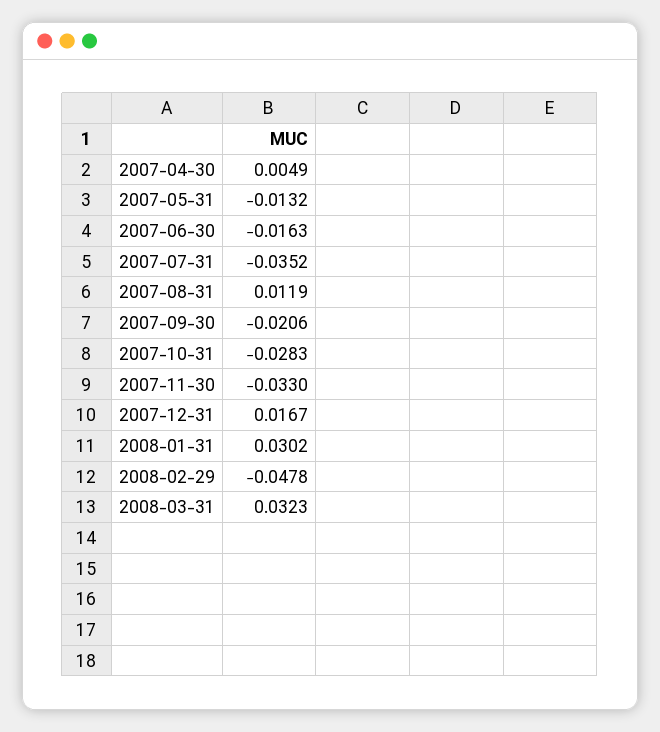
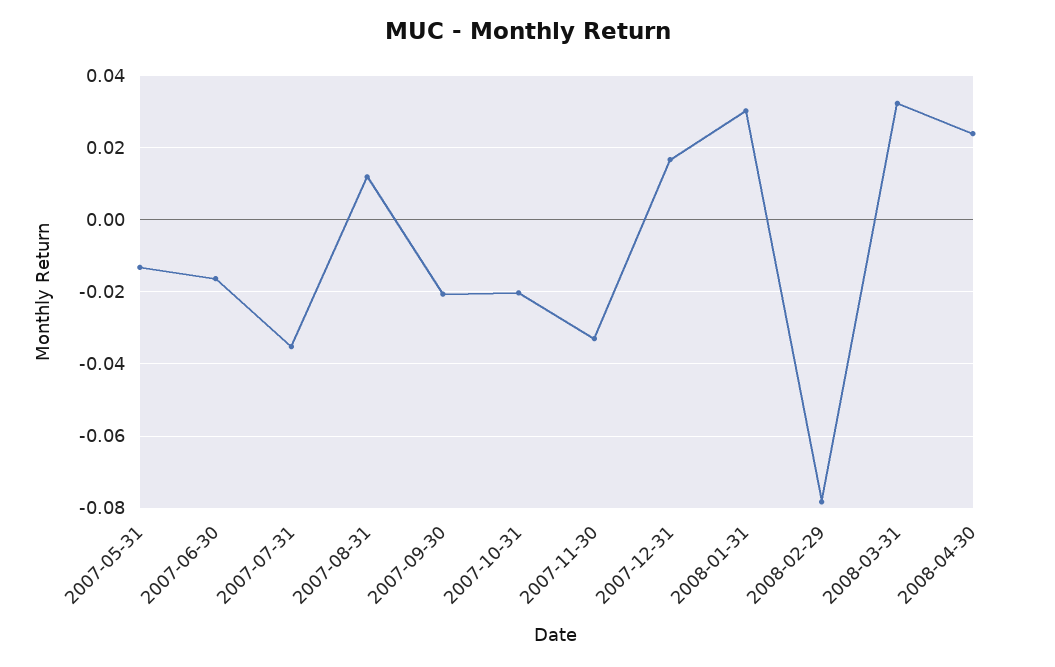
2007-04-30: 0.0049 -> none
2007-10-31: -0.0283 -> -0.02
2008-02-29: -0.0478 -> -0.078
2008-04-30: none -> 0.024

